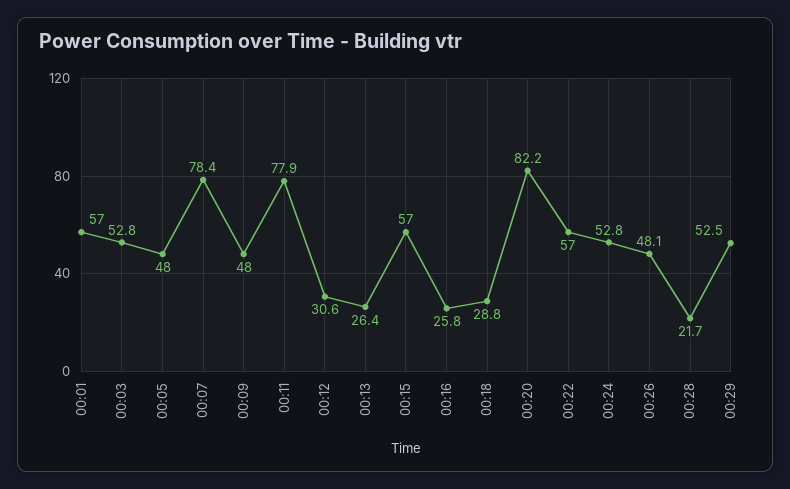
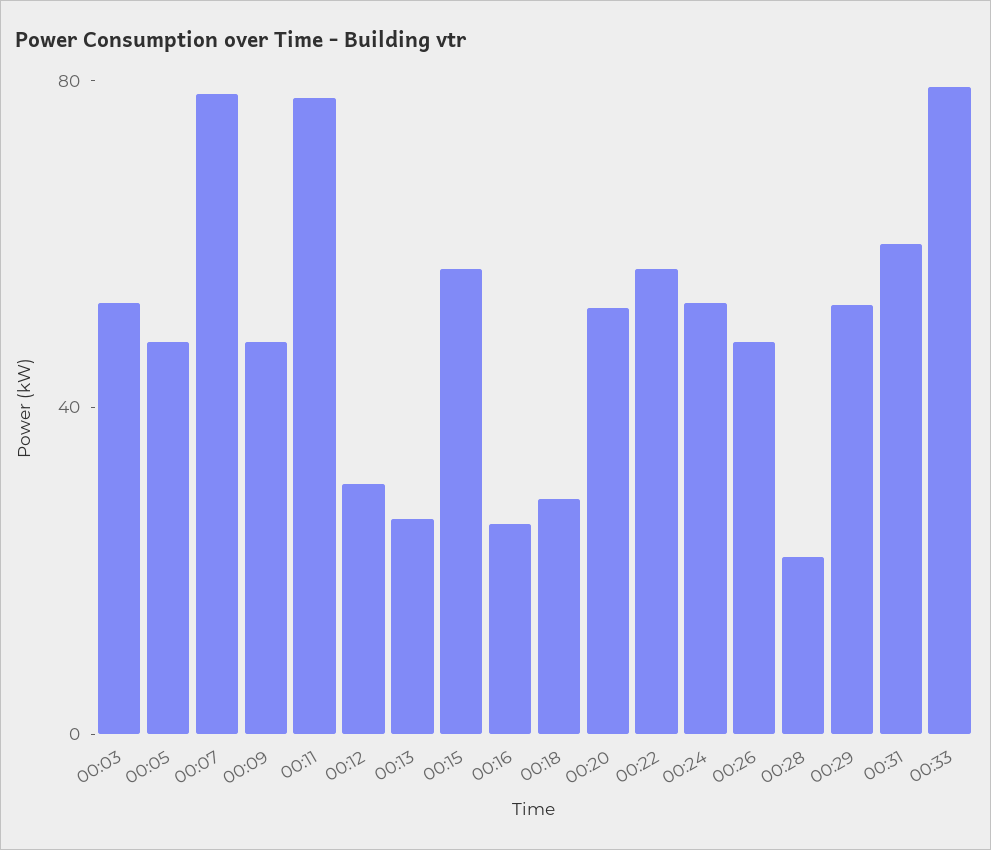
00:01: 57 -> none
00:20: 82.2 -> 50
00:31: none -> 60
00:33: none -> 80

